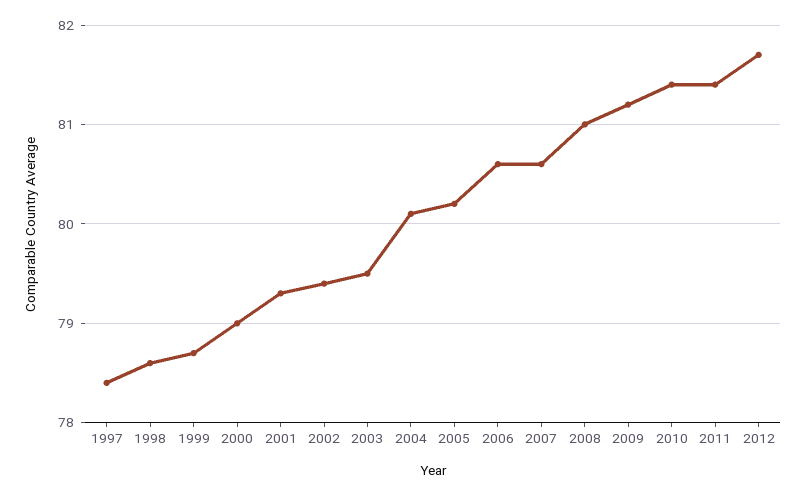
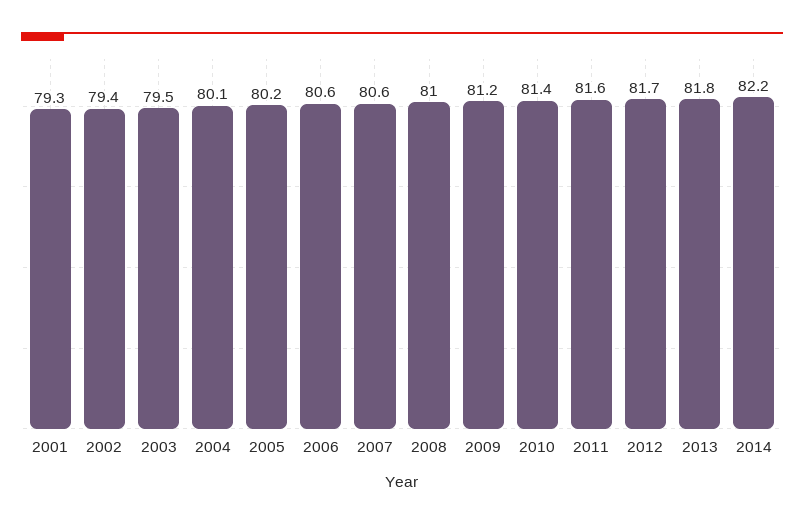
1997: 78.4 -> none
1998: 78.6 -> none
1999: 78.7 -> none
2000: 79 -> none
2011: 81.4 -> 81.6
2013: none -> 81.8
2014: none -> 82.2

